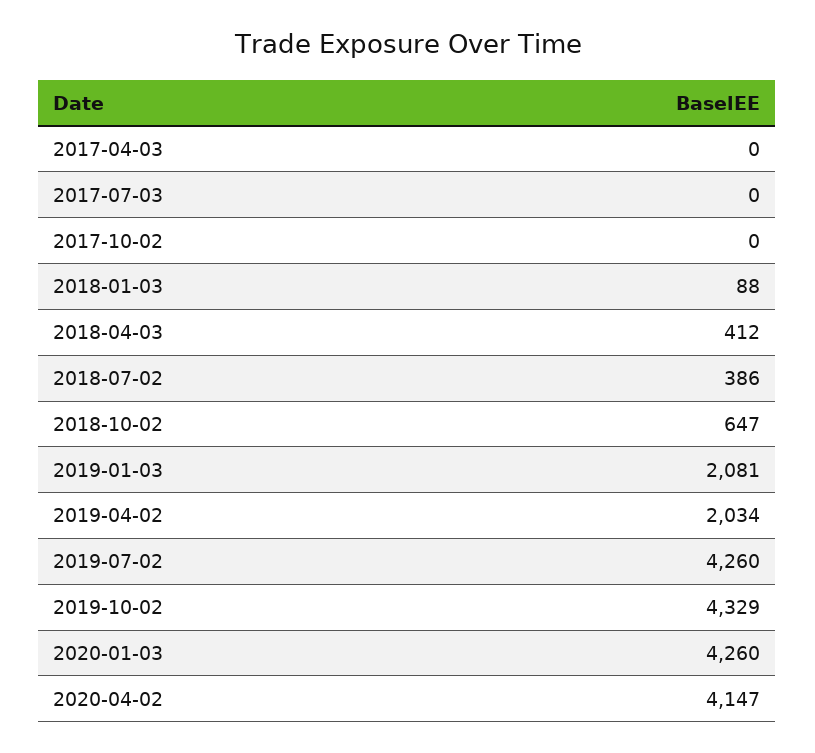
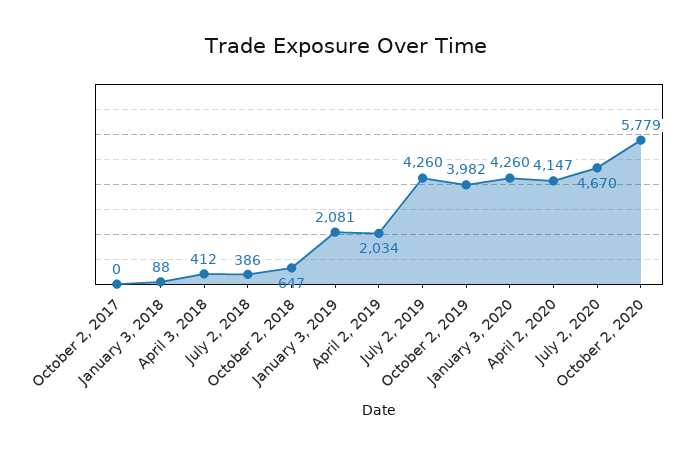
2017-04-03: 0 -> none
2017-07-03: 0 -> none
2019-10-02: 4329 -> 3982
July 2, 2020: none -> 4670
October 2, 2020: none -> 5779

